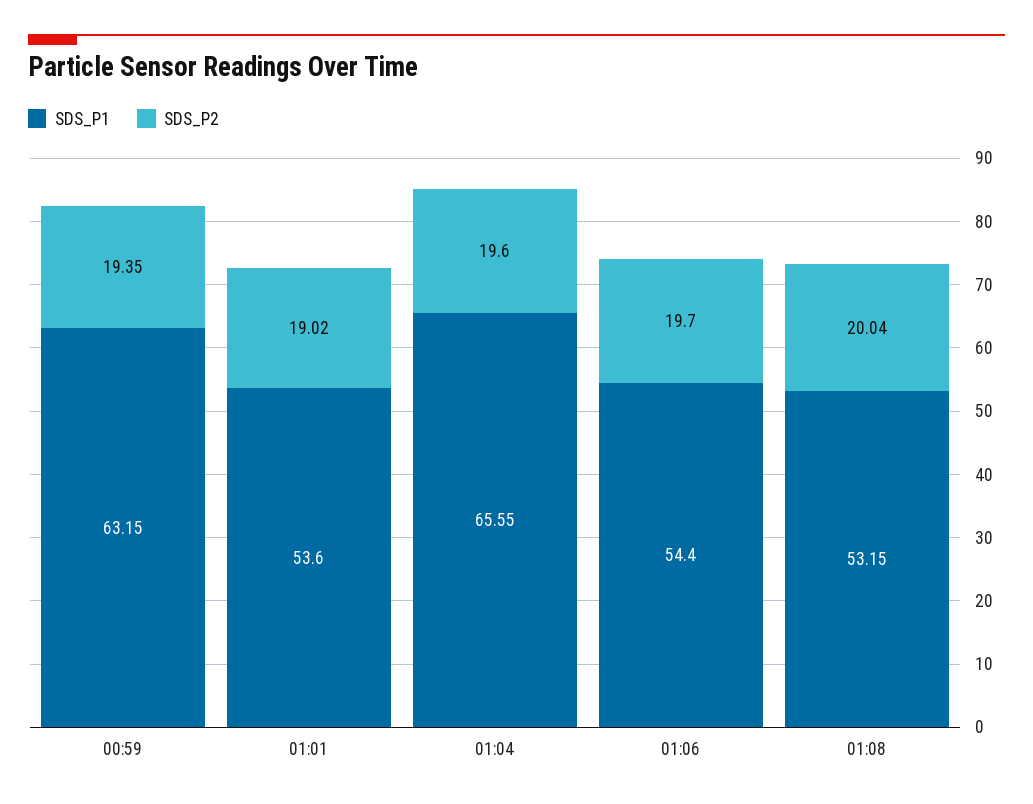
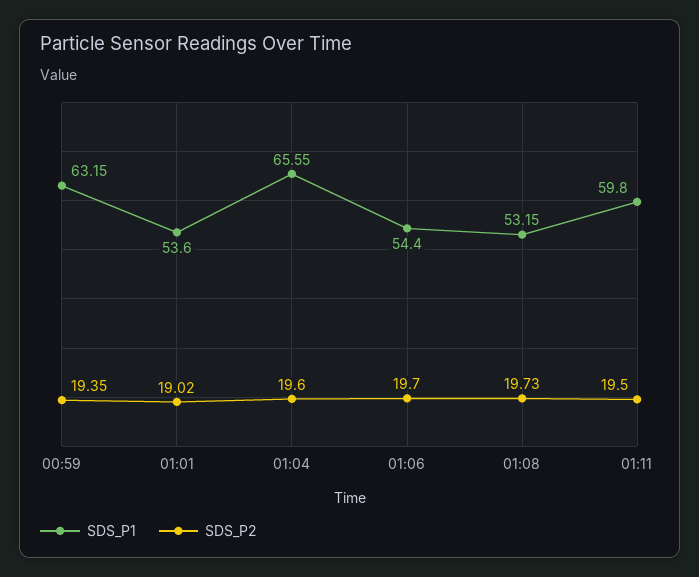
SDS_P2, 01:08: 20.04 -> 19.73
SDS_P1, 01:11: none -> 59.8
SDS_P2, 01:11: none -> 19.5

